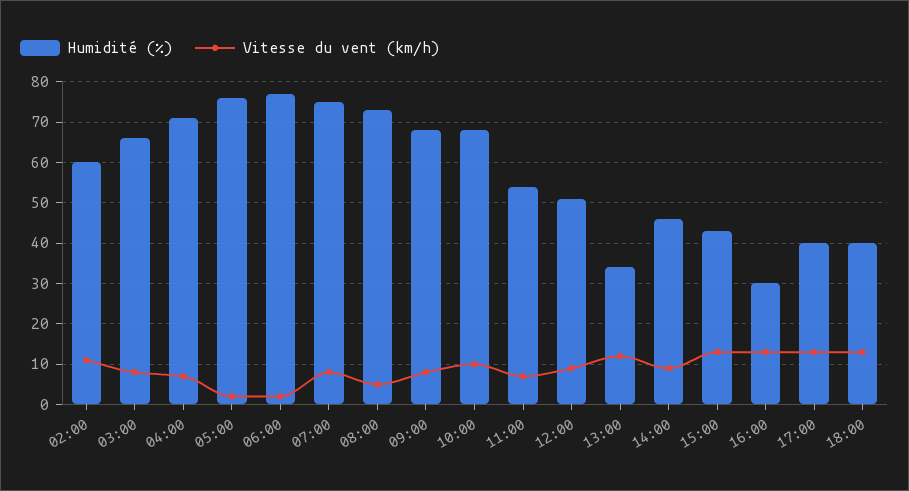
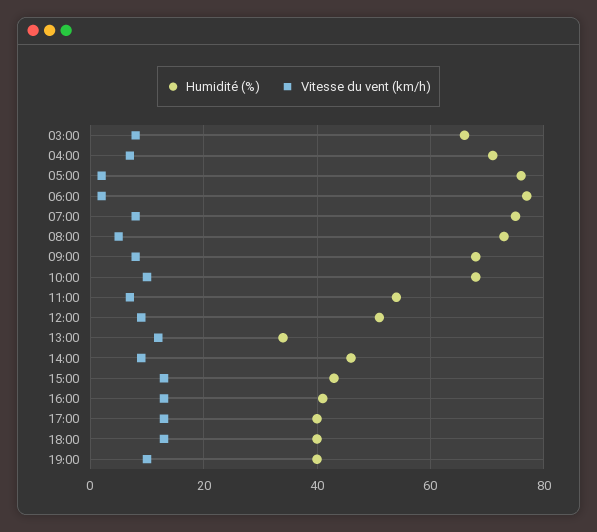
Humidité (%), 02:00: 60 -> none
Vitesse du vent (km/h), 02:00: 10 -> none
Humidité (%), 16:00: 30 -> 40
Humidité (%), 19:00: none -> 40
Vitesse du vent (km/h), 19:00: none -> 10

